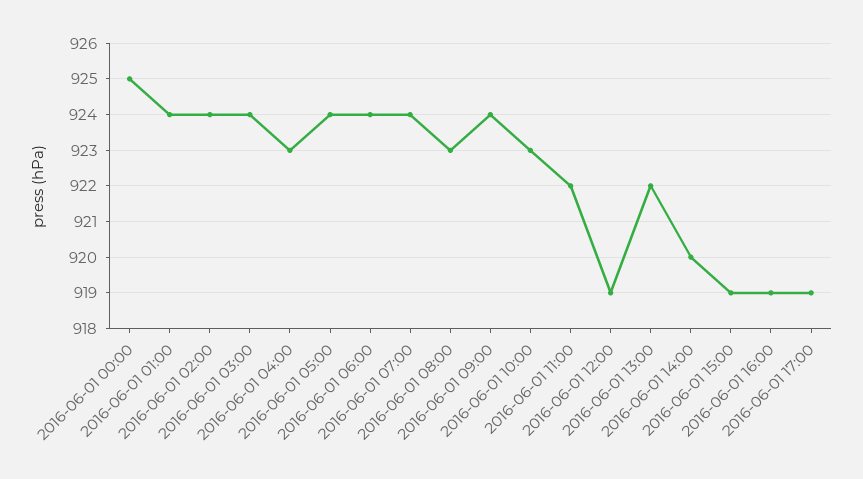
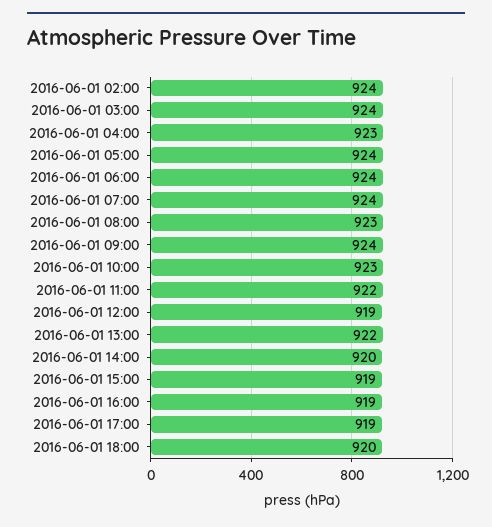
2016-06-01 00:00: 925 -> none
2016-06-01 01:00: 924 -> none
2016-06-01 18:00: none -> 920

